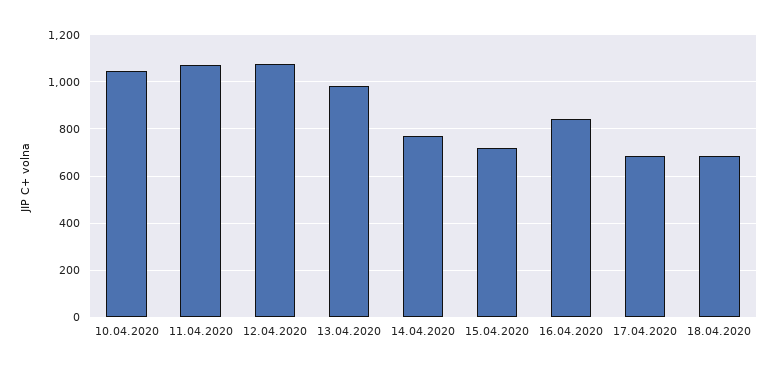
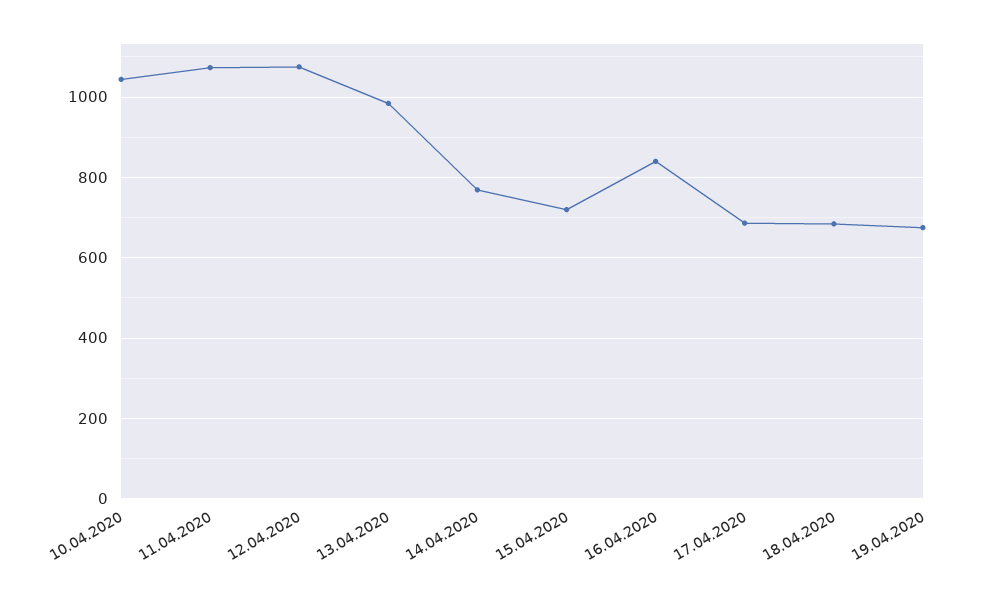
19.04.2020: none -> 680

